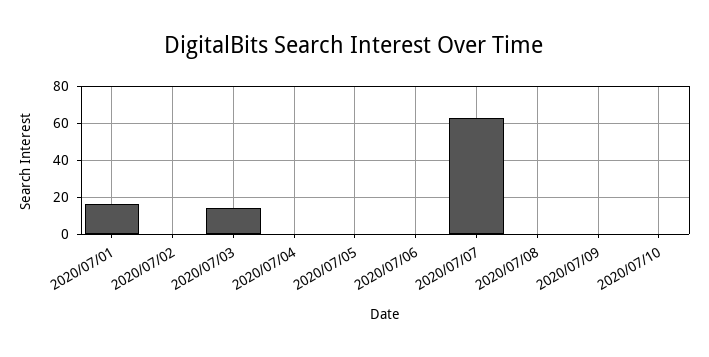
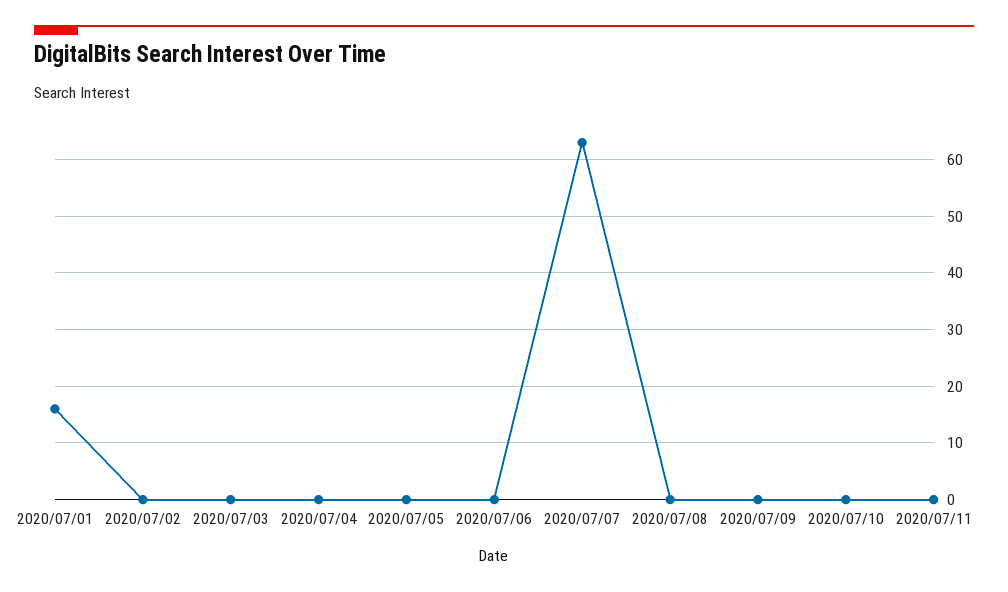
2020/07/03: 15 -> 0
2020/07/11: none -> 0

